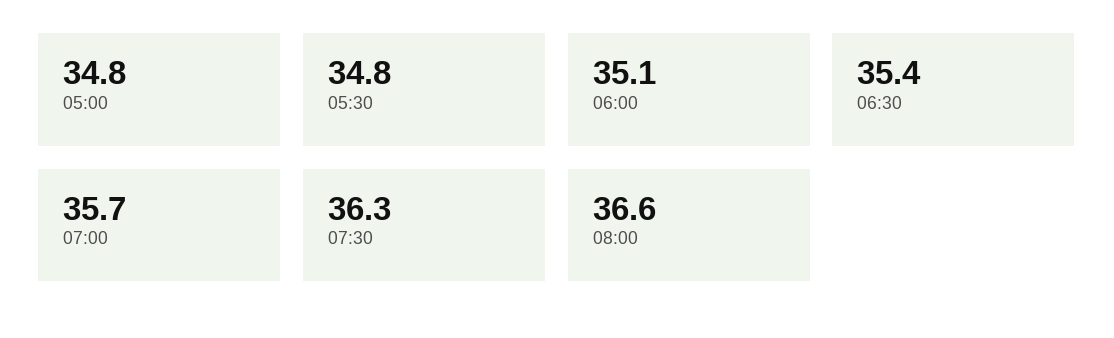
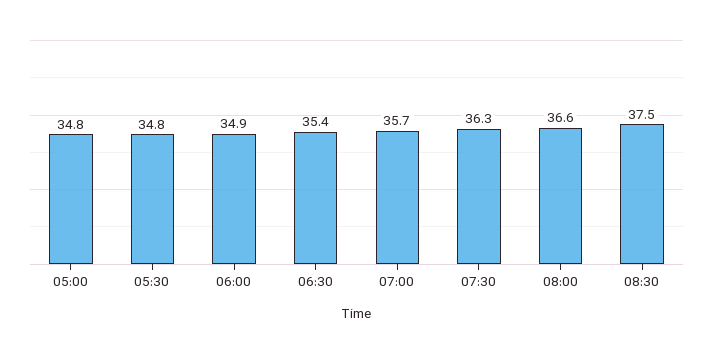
06:00: 35.1 -> 34.9
08:30: none -> 37.5

